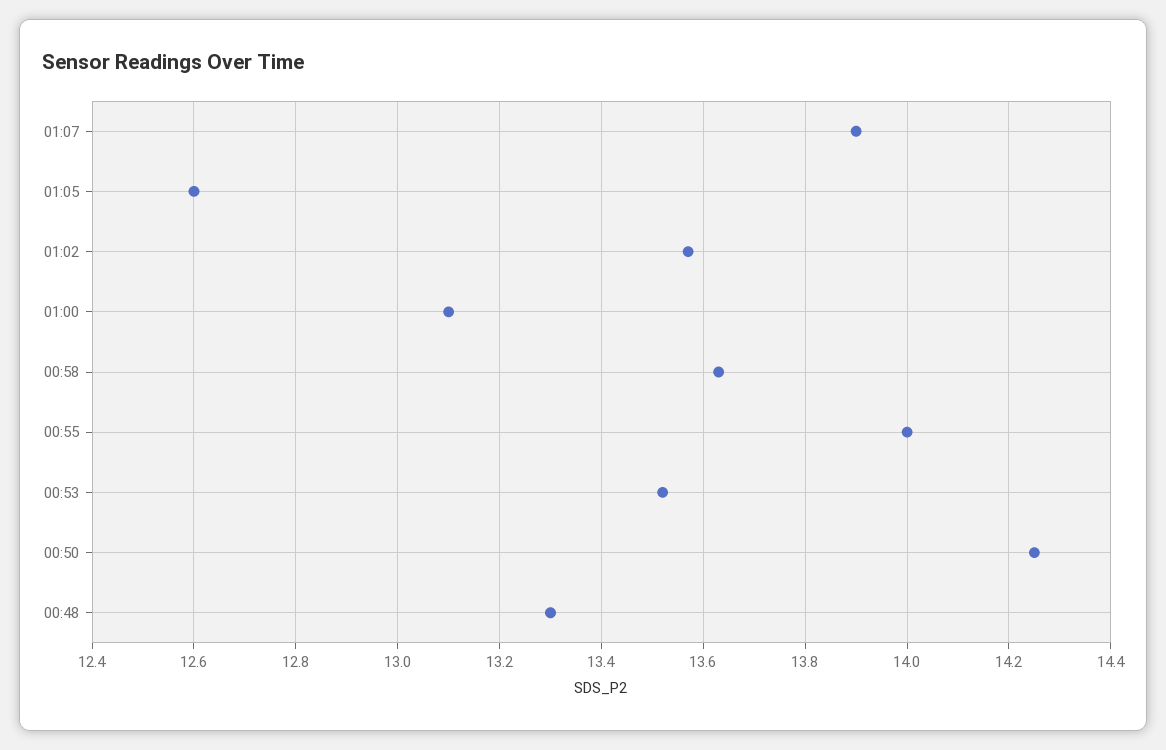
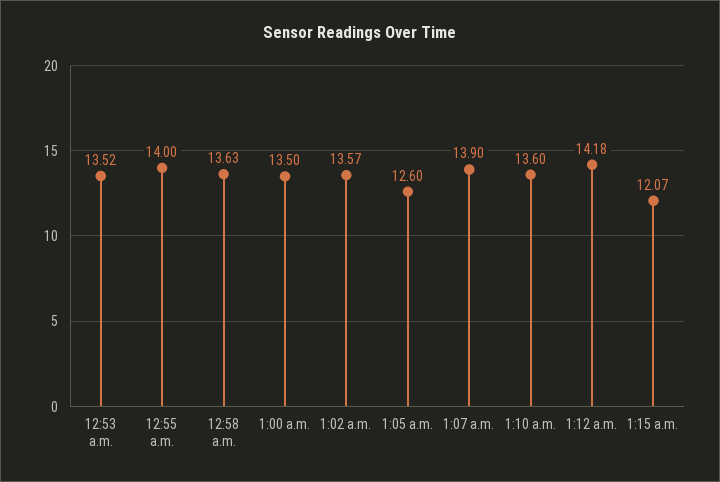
01:00: 13.1 -> 13.5
00:50: 14.25 -> none
00:48: 13.3 -> none
1:10 a.m.: none -> 13.6
1:12 a.m.: none -> 14.18
1:15 a.m.: none -> 12.07

